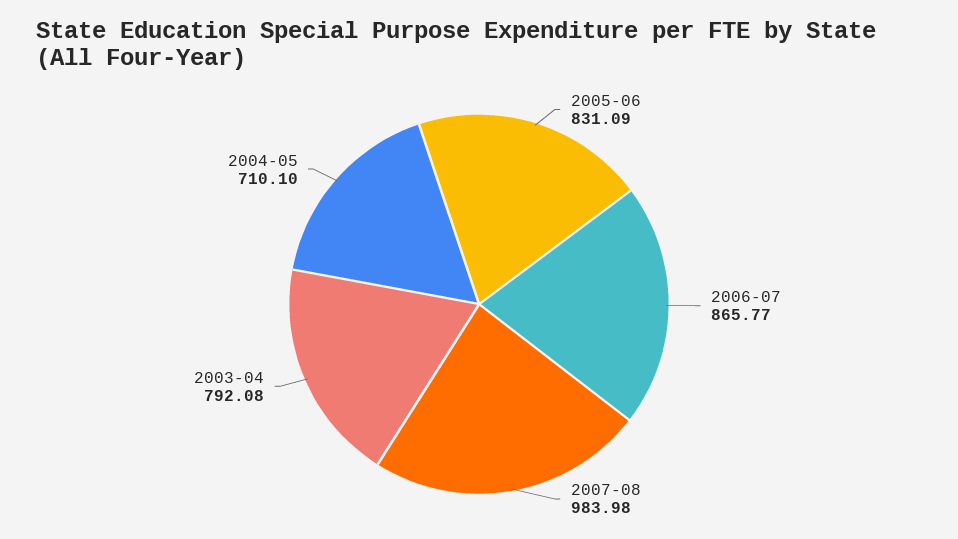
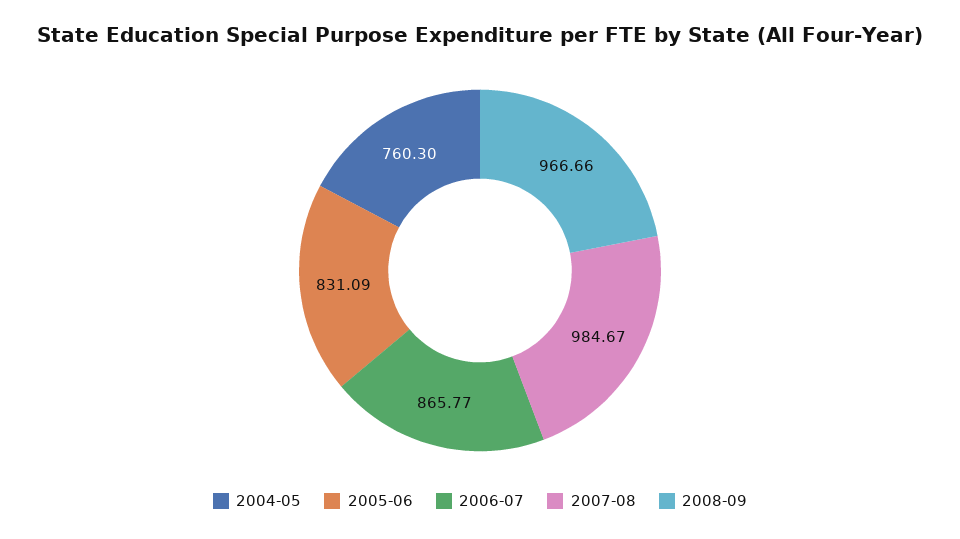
2007-08: 983.98 -> 984.67
2003-04: 792.08 -> none
2004-05: 710.1 -> 760.3
2008-09: none -> 966.66

